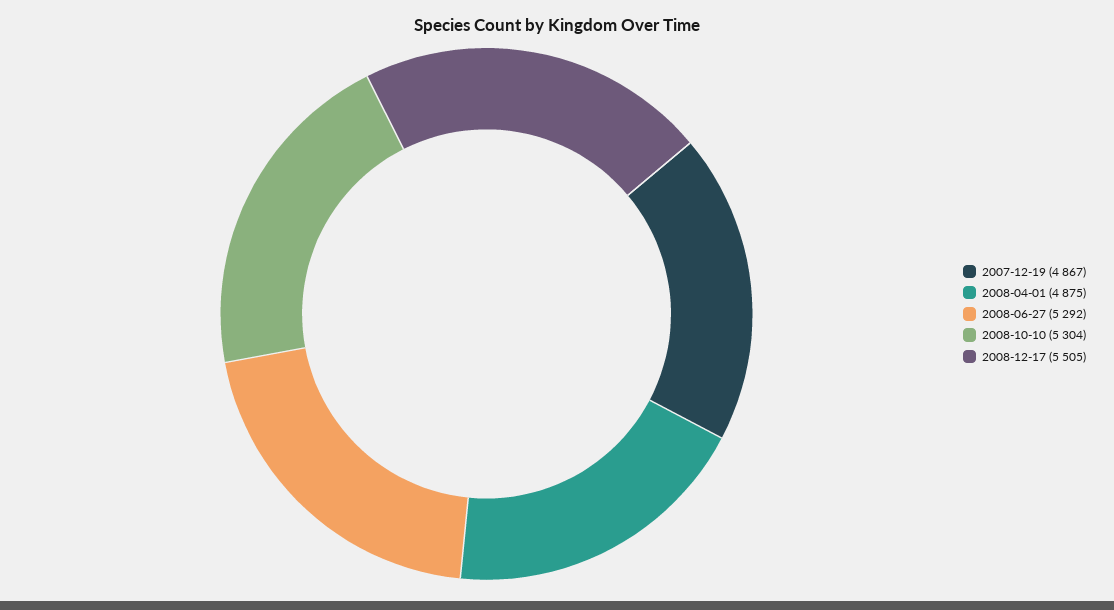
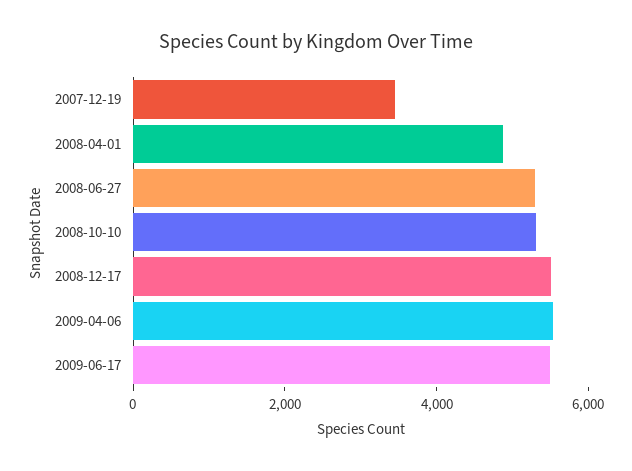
2007-12-19: 4867 -> 3500
2009-04-06: none -> 5500
2009-06-17: none -> 5500

